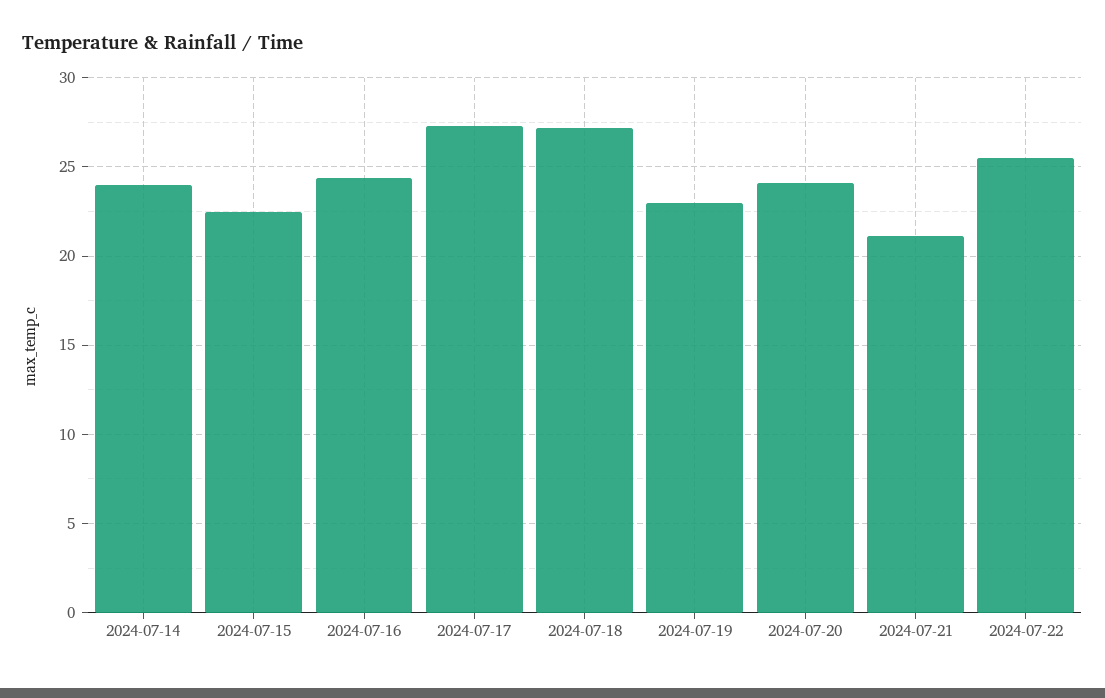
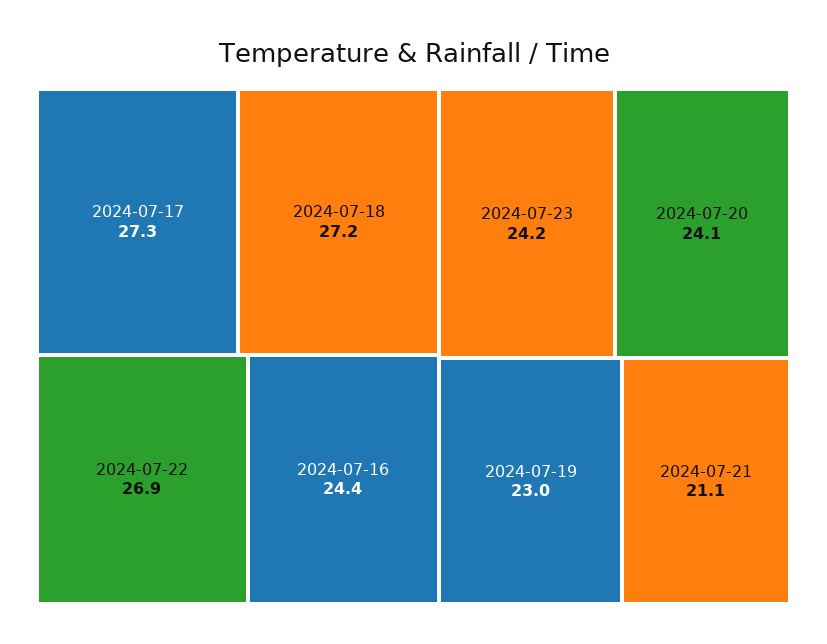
2024-07-14: 24 -> none
2024-07-15: 22.5 -> none
2024-07-22: 25.5 -> 26.9
2024-07-23: none -> 24.2

